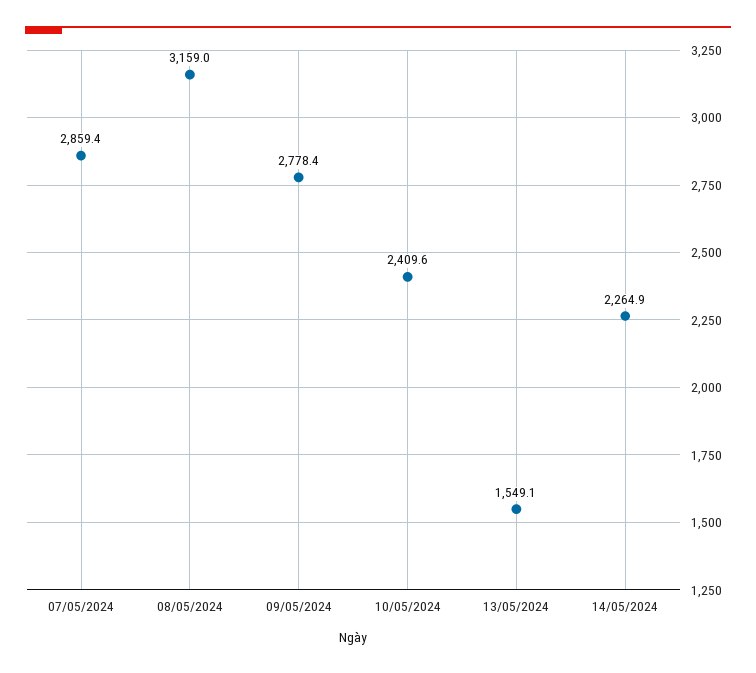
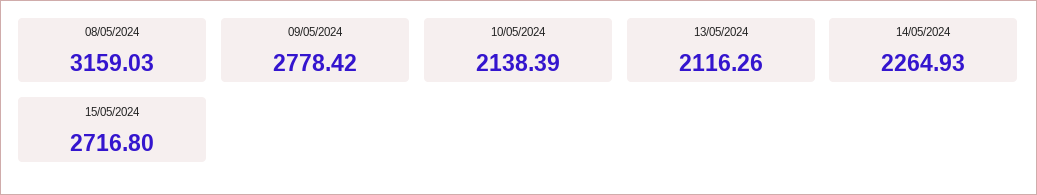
07/05/2024: 2859.4 -> none
10/05/2024: 2409.6 -> 2138.39
13/05/2024: 1549.1 -> 2116.26
15/05/2024: none -> 2716.8

